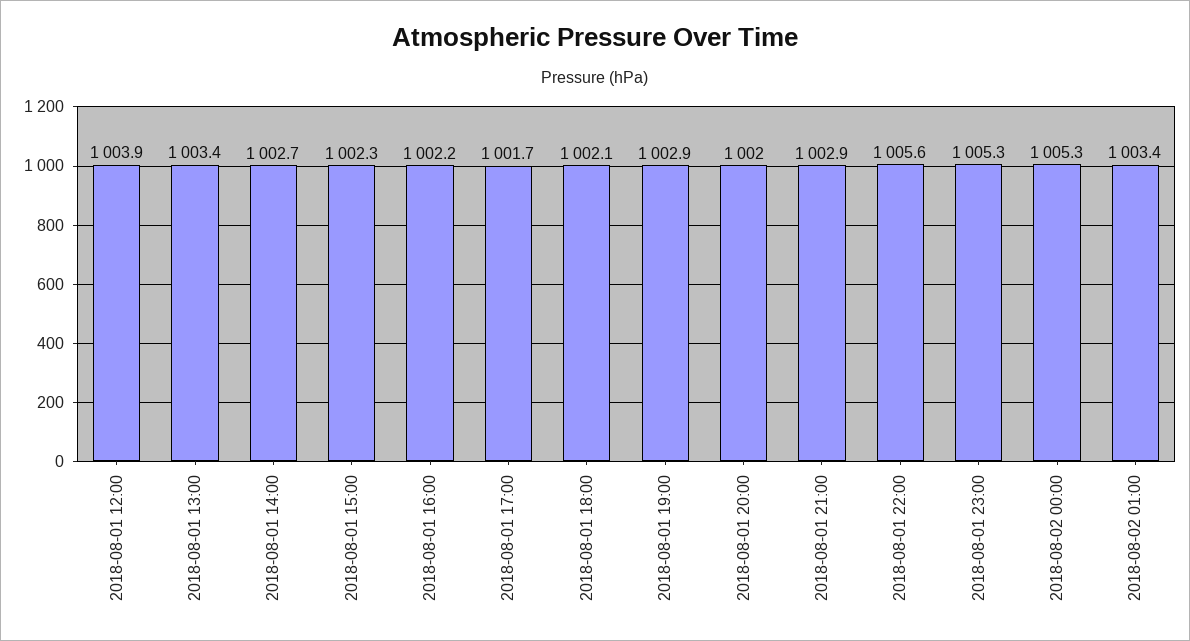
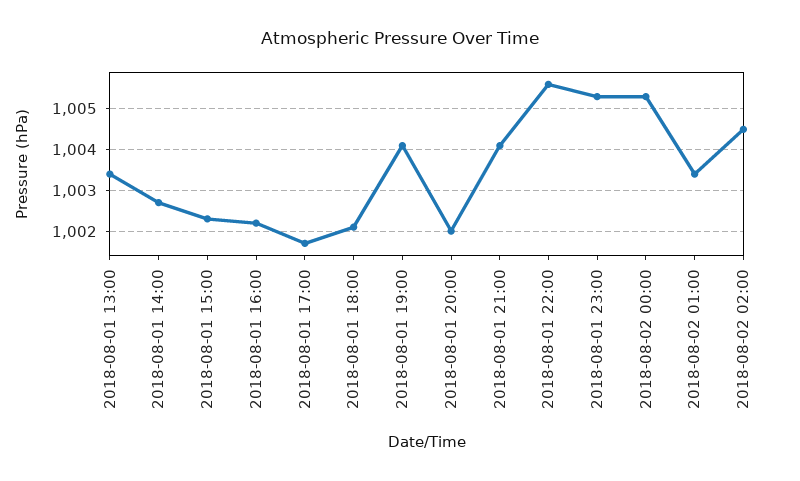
2018-08-01 12:00: 1003.9 -> none
2018-08-01 19:00: 1002.9 -> 1004
2018-08-01 21:00: 1002.9 -> 1004
2018-08-02 02:00: none -> 1004.5

